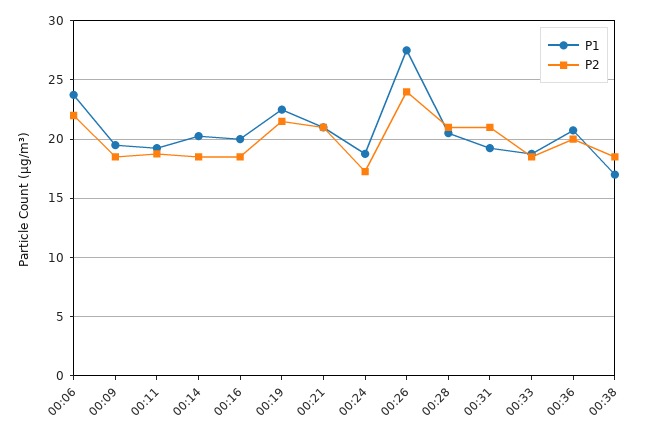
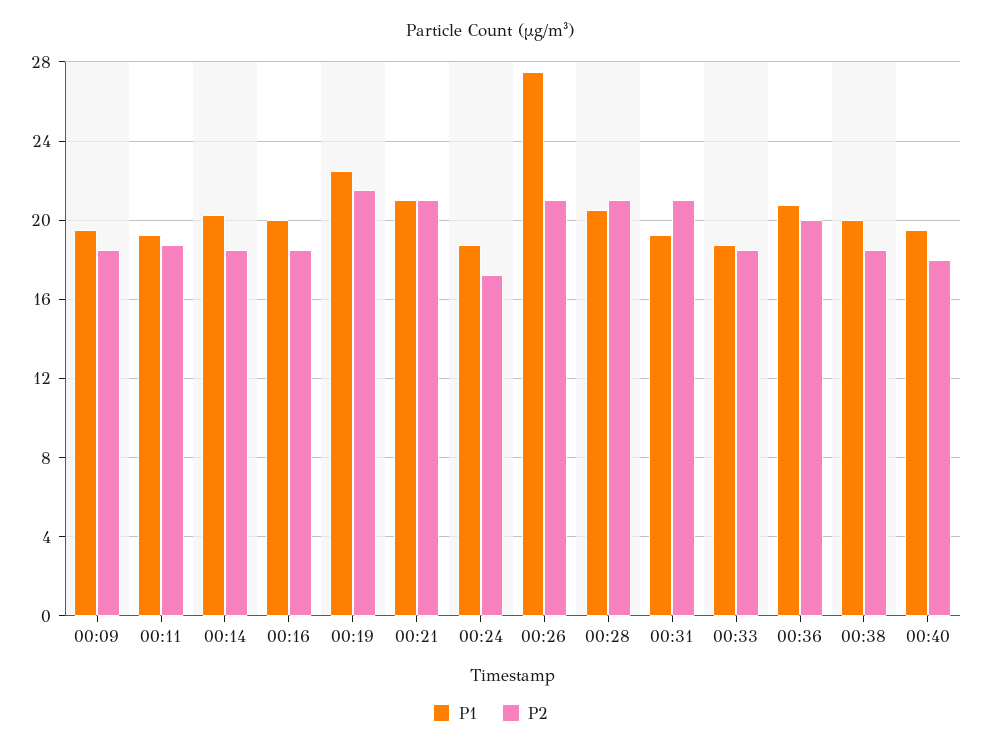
P1, 00:06: 24 -> none
P2, 00:06: 22 -> none
P2, 00:26: 24 -> 21
P1, 00:38: 17 -> 20
P1, 00:40: none -> 19.5
P2, 00:40: none -> 18

